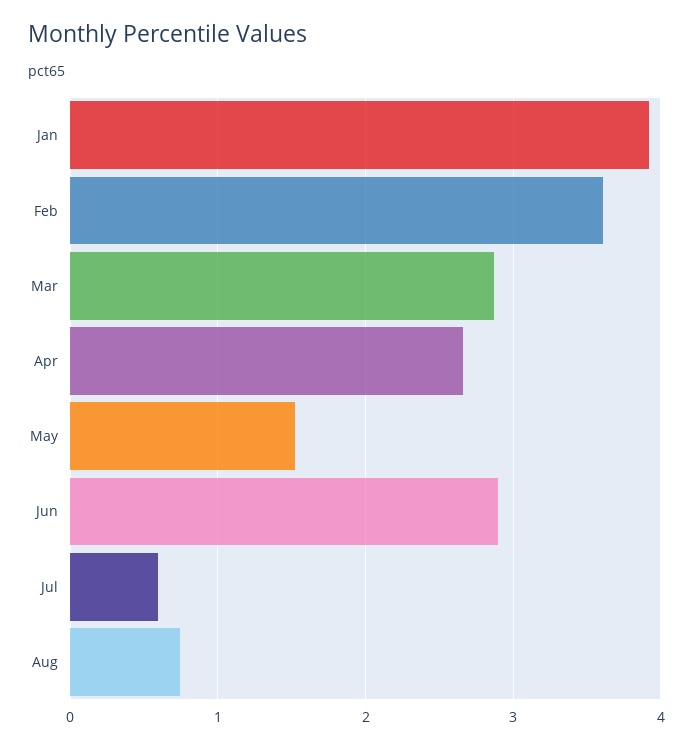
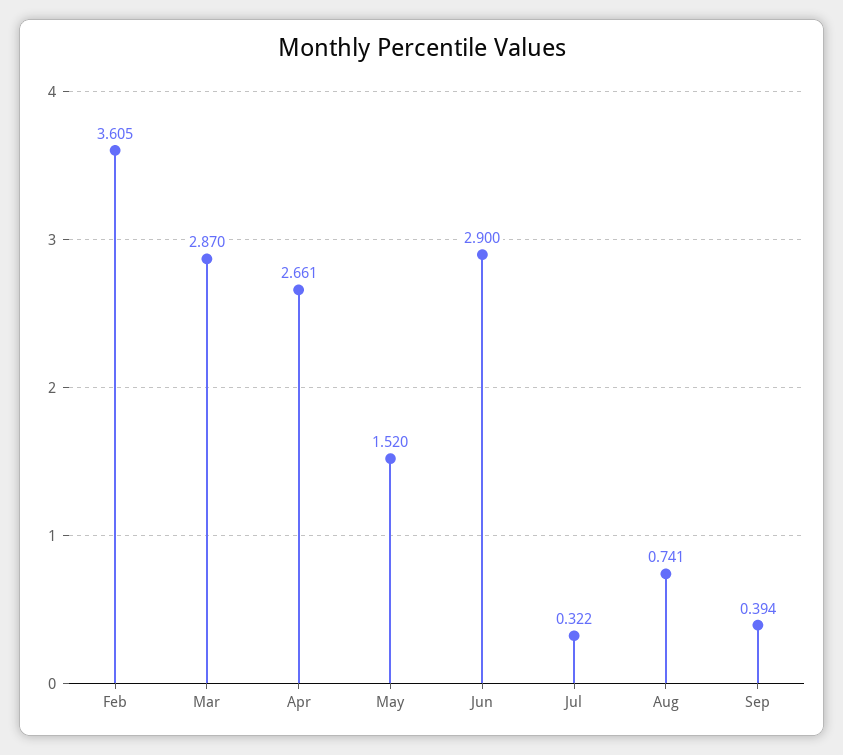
Jan: 3.9 -> none
Jul: 0.6 -> 0.322
Sep: none -> 0.394

